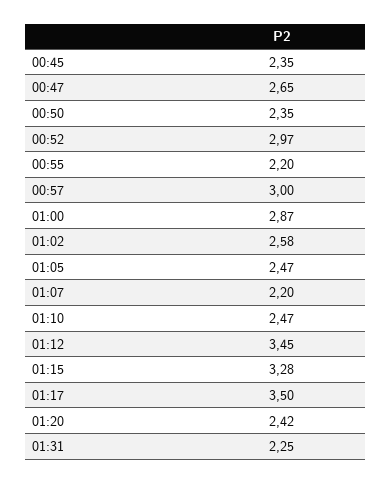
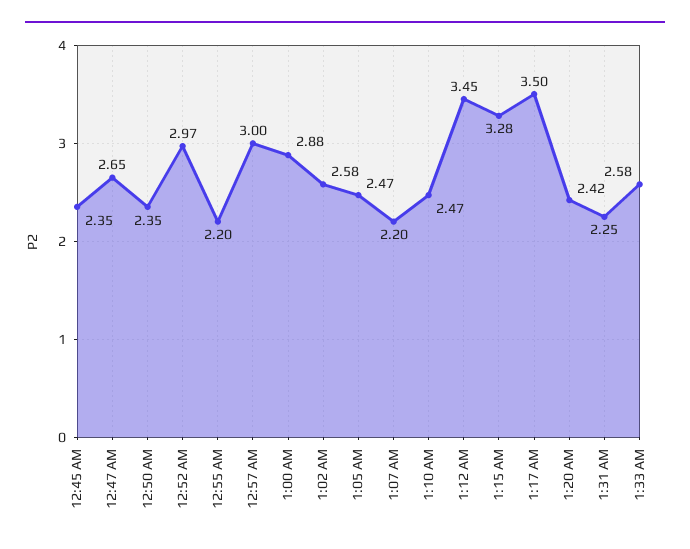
01:00: 2.87 -> 2.88
1:33 AM: none -> 2.58

